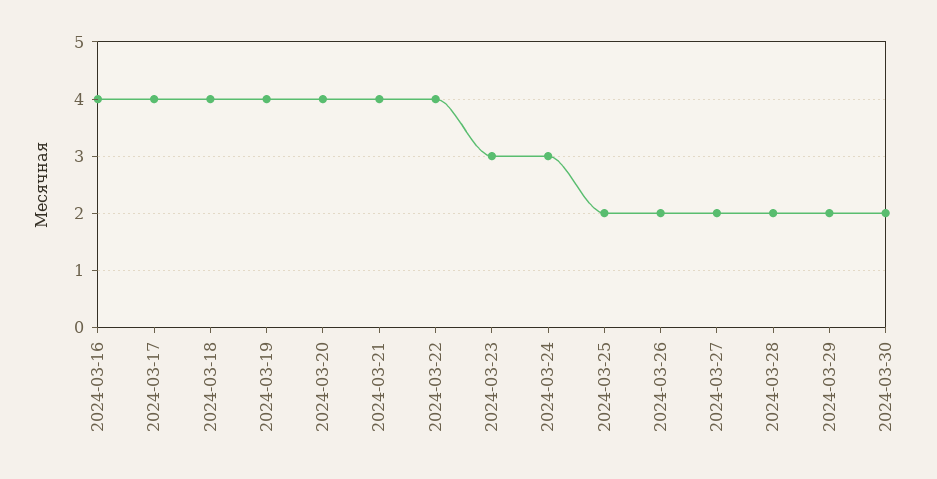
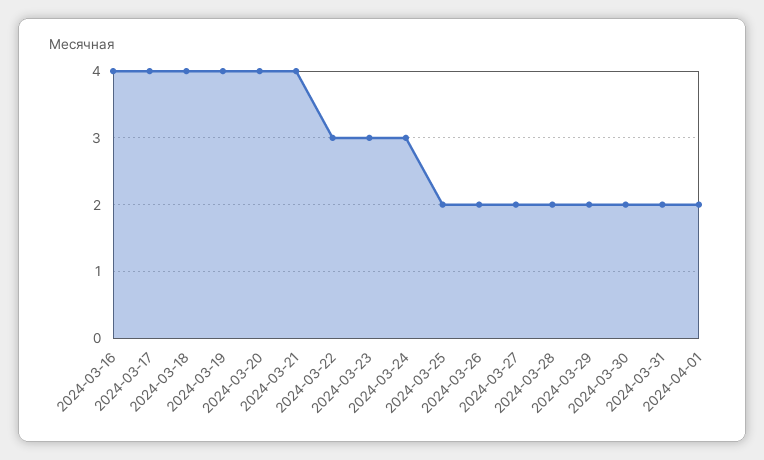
2024-03-22: 4 -> 3
2024-03-31: none -> 2
2024-04-01: none -> 2

